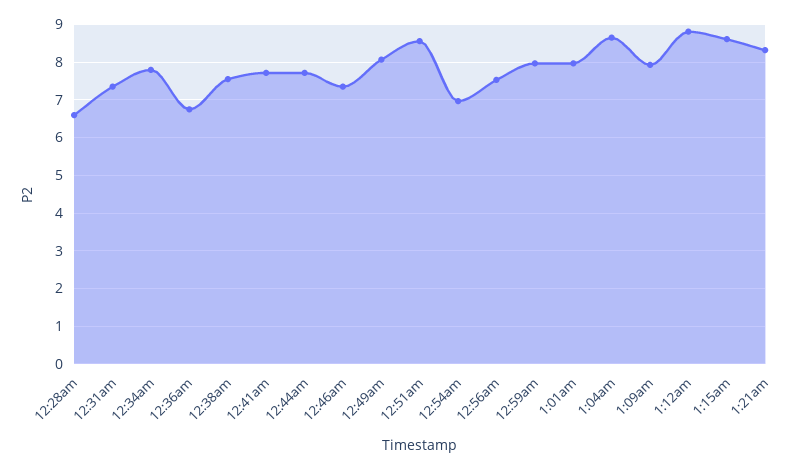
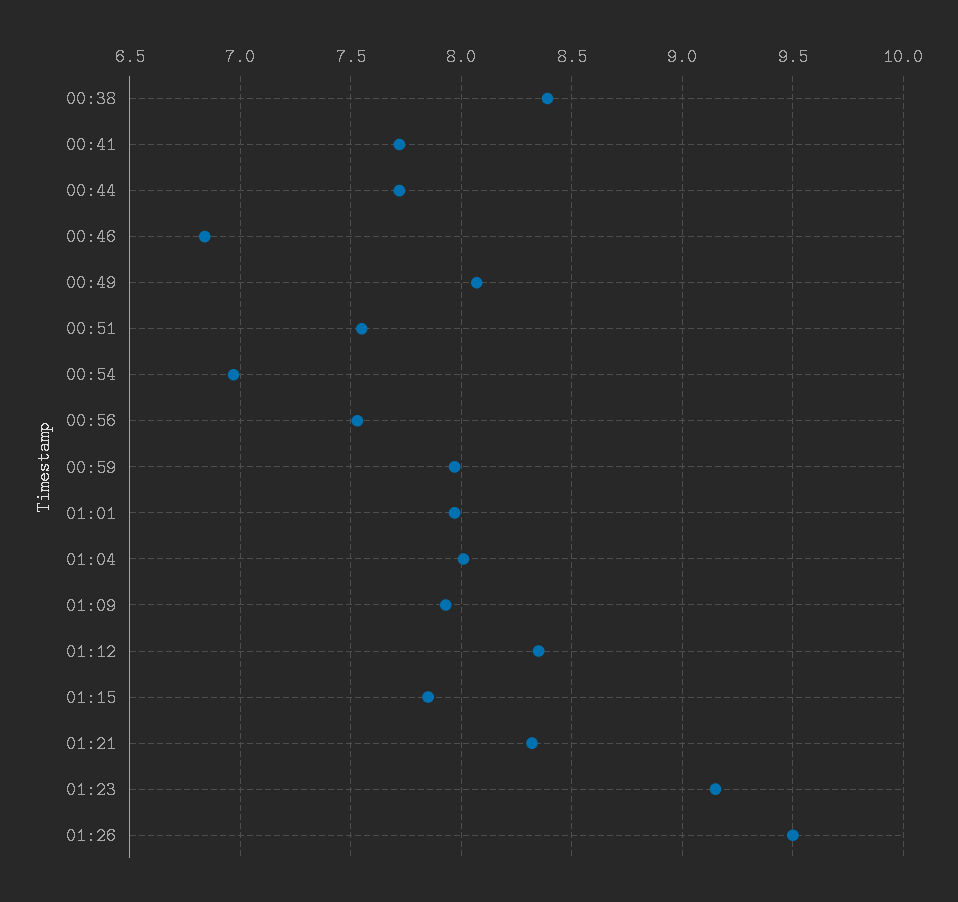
12:28am: 6.6 -> none
12:31am: 7.4 -> none
12:34am: 7.8 -> none
12:36am: 6.8 -> none
12:38am: 7.6 -> 8.4
12:46am: 7.4 -> 6.85
12:51am: 8.6 -> 7.55
1:04am: 8.6 -> 8
1:12am: 8.8 -> 8.35
1:15am: 8.6 -> 7.85
01:23: none -> 9.15
01:26: none -> 9.5

